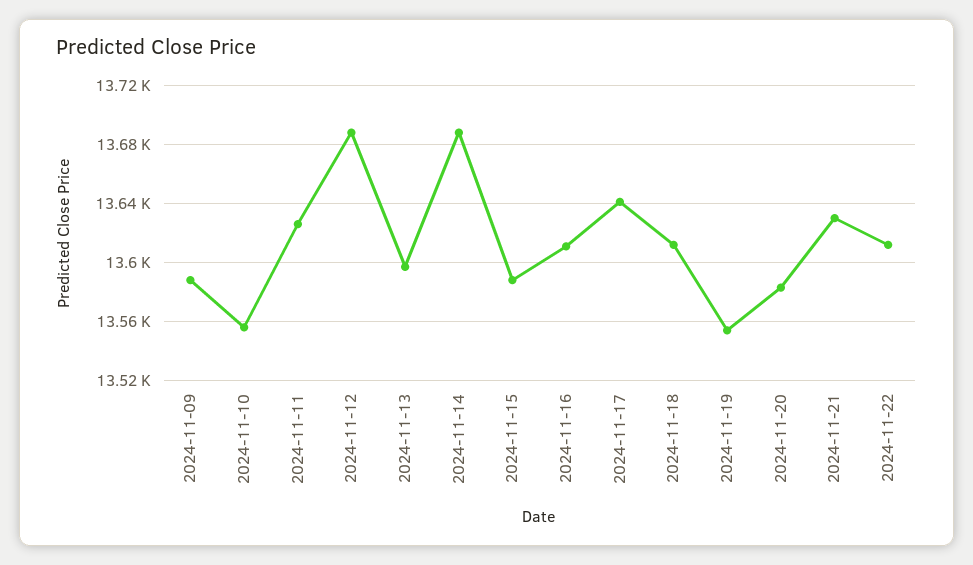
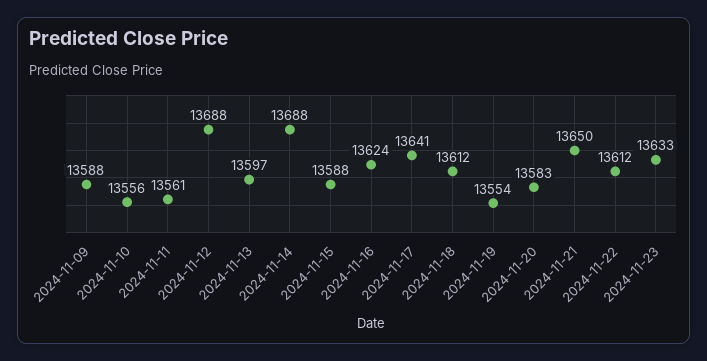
2024-11-11: 13625 -> 13561
2024-11-16: 13610 -> 13624
2024-11-21: 13630 -> 13650
2024-11-23: none -> 13633

